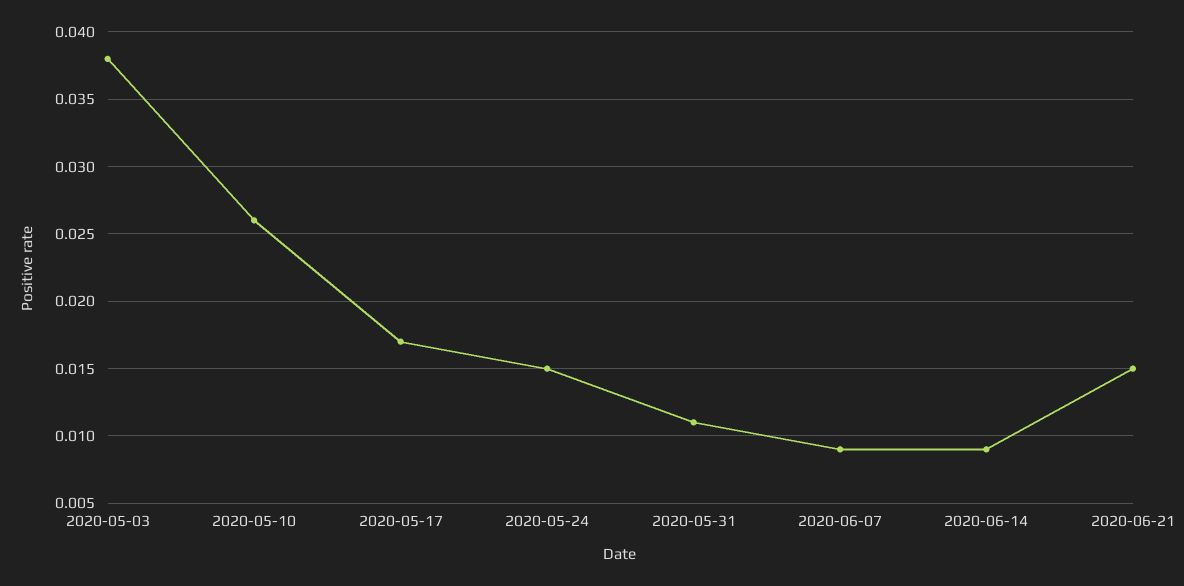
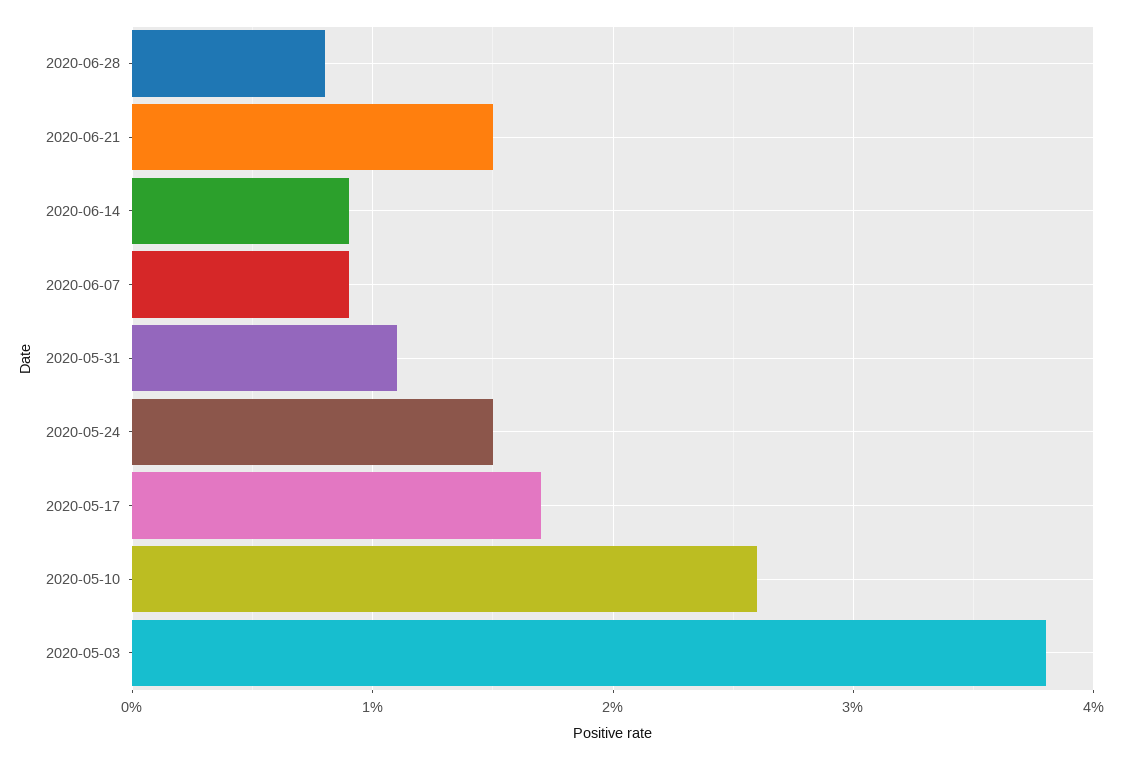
2020-06-28: none -> 0.008

